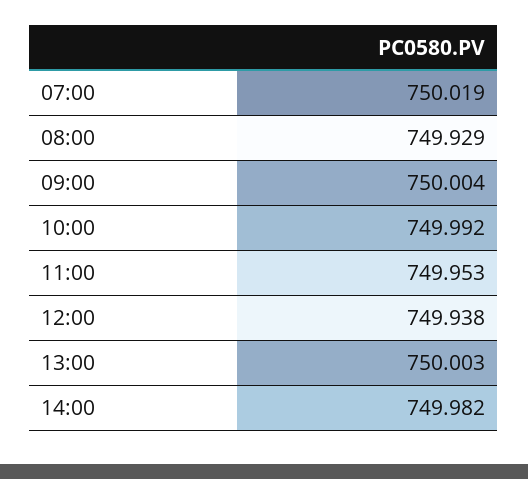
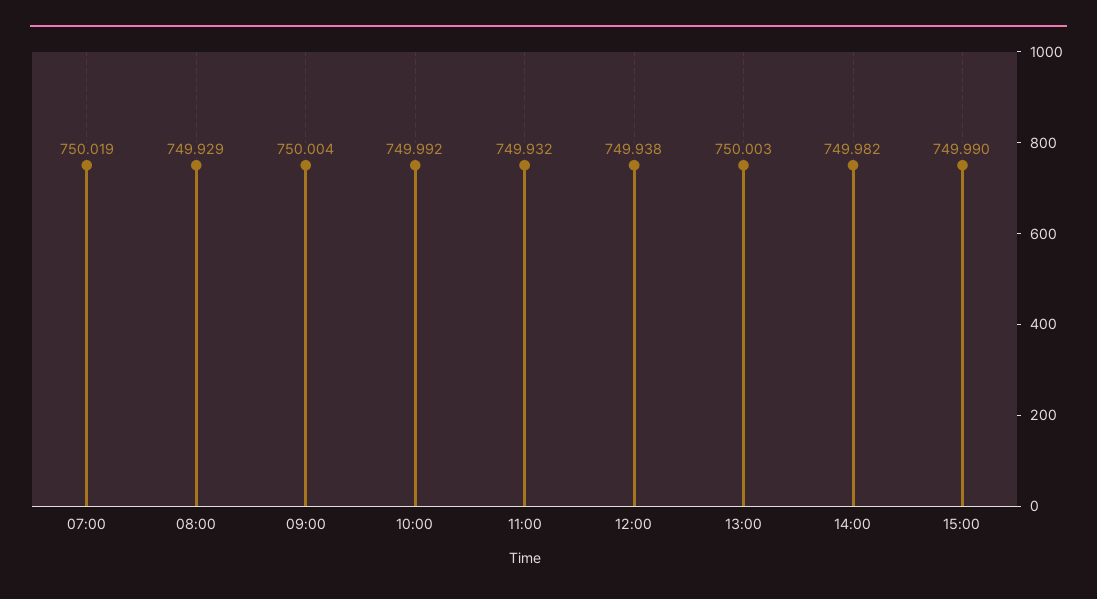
11:00: 749.953 -> 749.932
15:00: none -> 749.99

